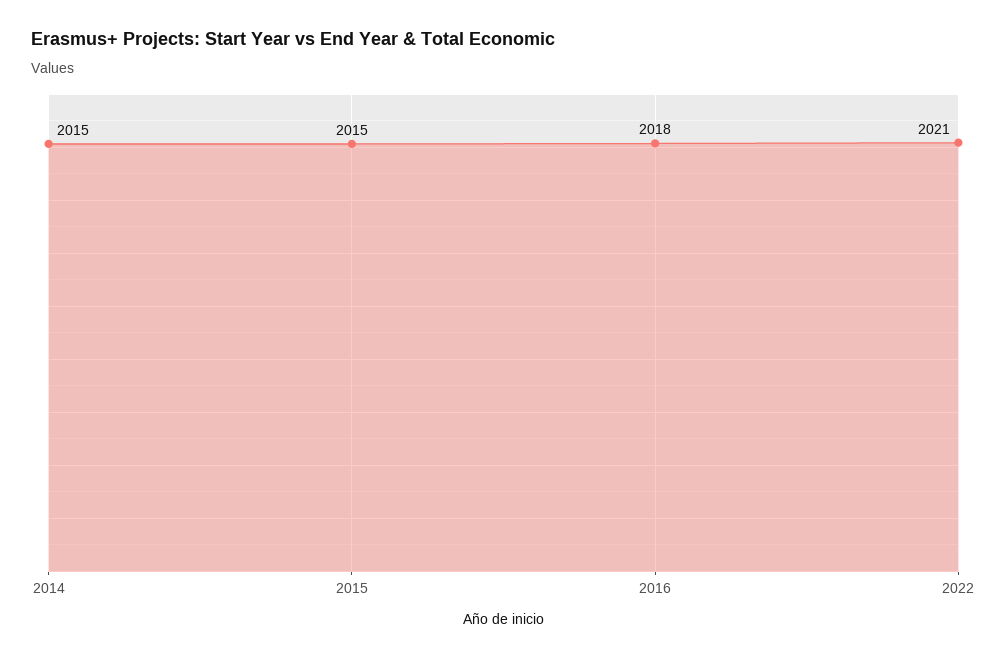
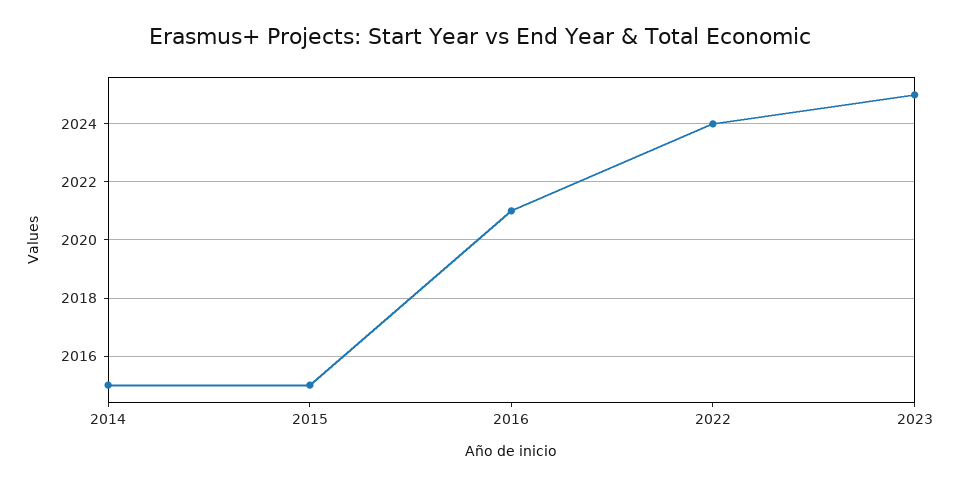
2016: 2018 -> 2021
2022: 2021 -> 2024
2023: none -> 2025

